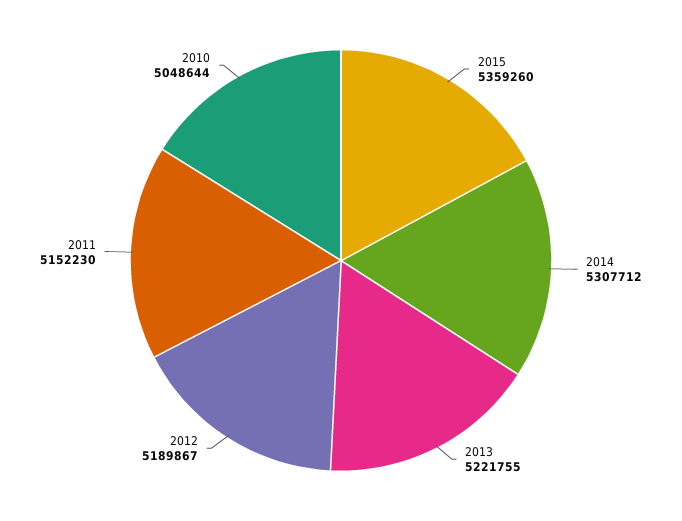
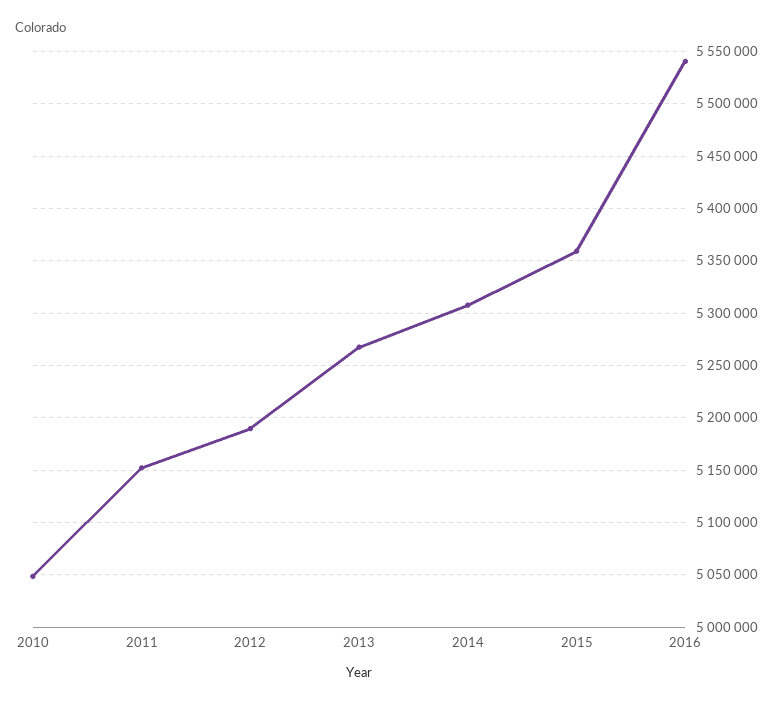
2013: 5221755 -> 5270000
2016: none -> 5540000

